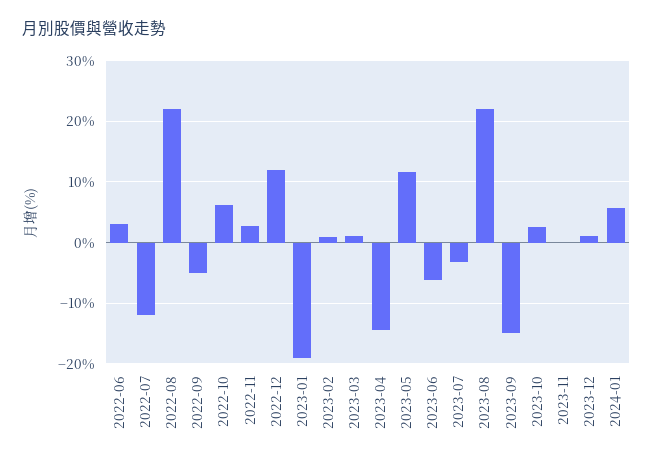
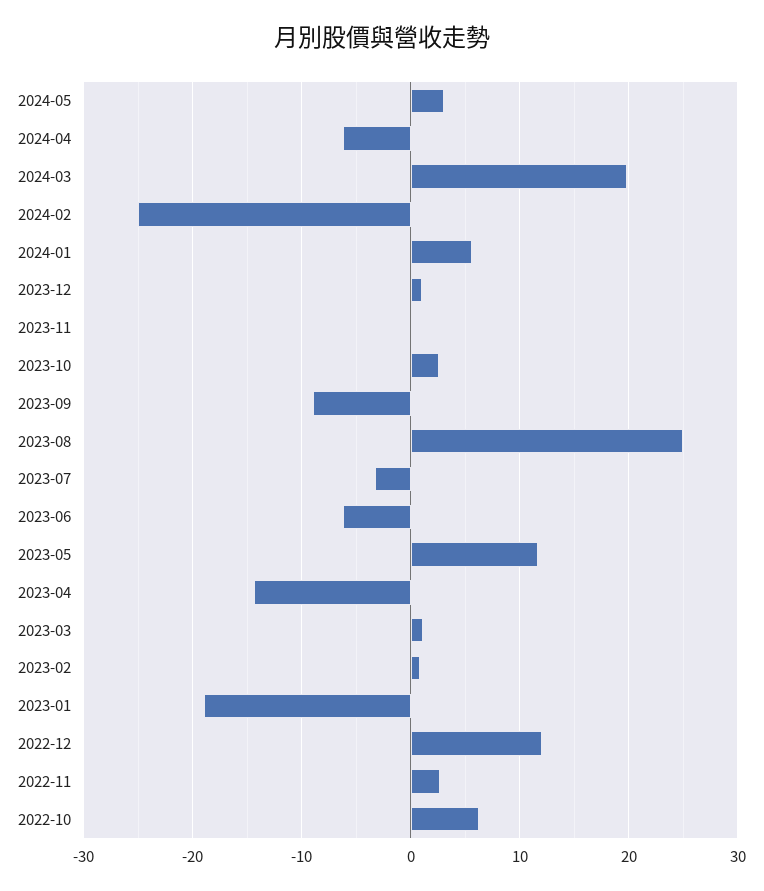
2022-06: 3 -> none
2022-07: -12 -> none
2022-08: 22 -> none
2022-09: -5 -> none
2023-08: 22 -> 25
2023-09: -15 -> -9
2024-05: none -> 3
2024-04: none -> -6
2024-03: none -> 20
2024-02: none -> -25

